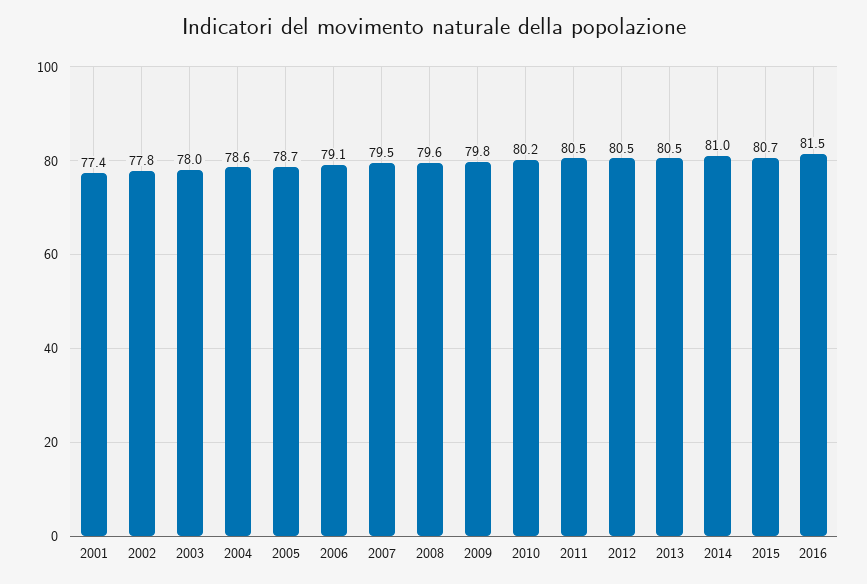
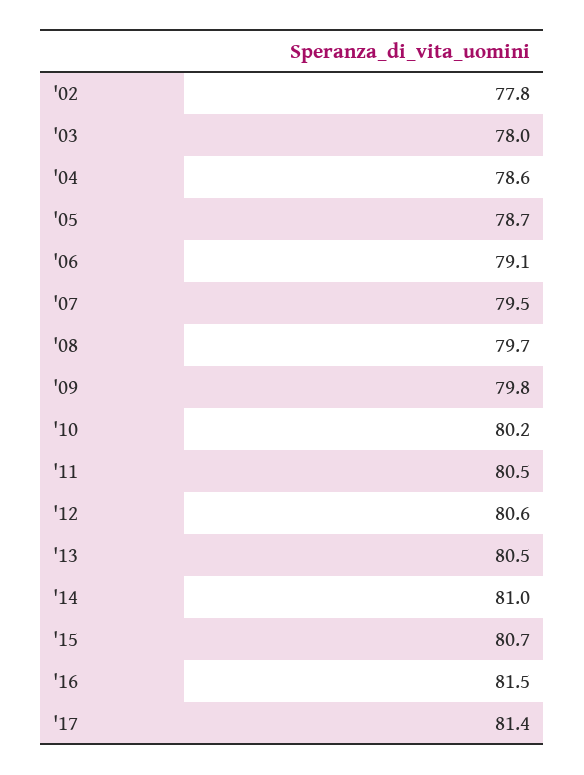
2001: 77.4 -> none
2008: 79.6 -> 79.7
2012: 80.5 -> 80.6
'17: none -> 81.4

